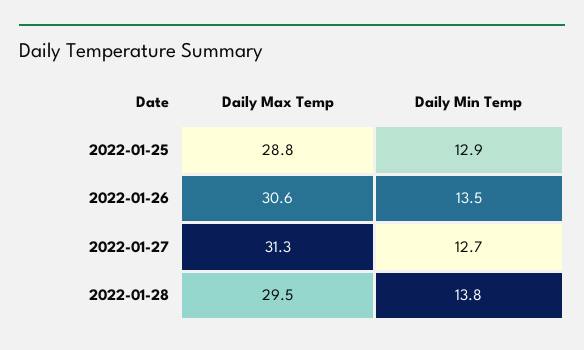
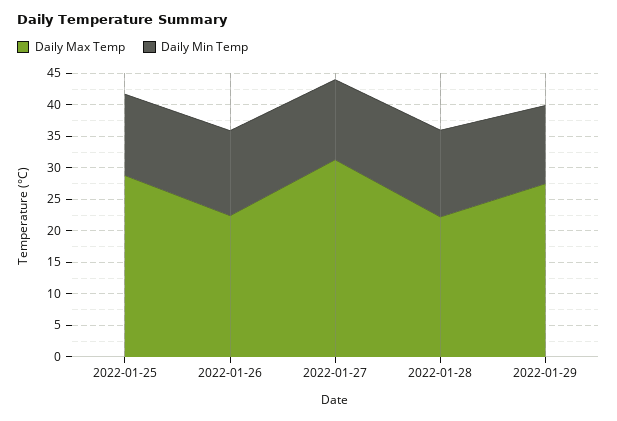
Daily Max Temp, 2022-01-26: 30.6 -> 22.5
Daily Max Temp, 2022-01-28: 29.5 -> 22.5
Daily Max Temp, 2022-01-29: none -> 27.5
Daily Min Temp, 2022-01-29: none -> 12.5

